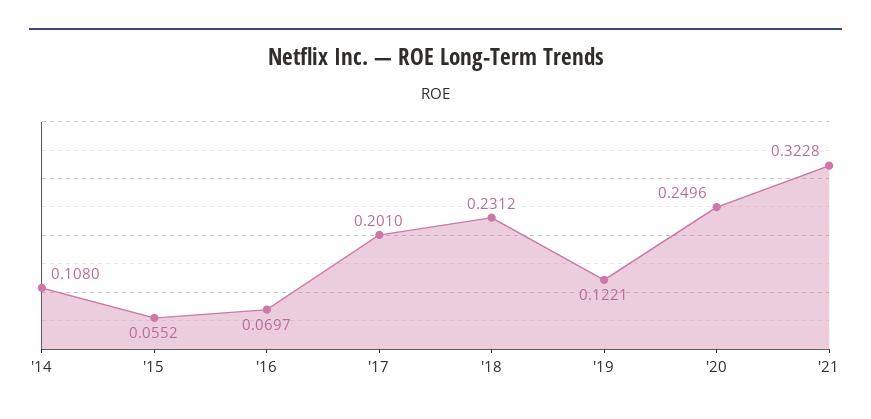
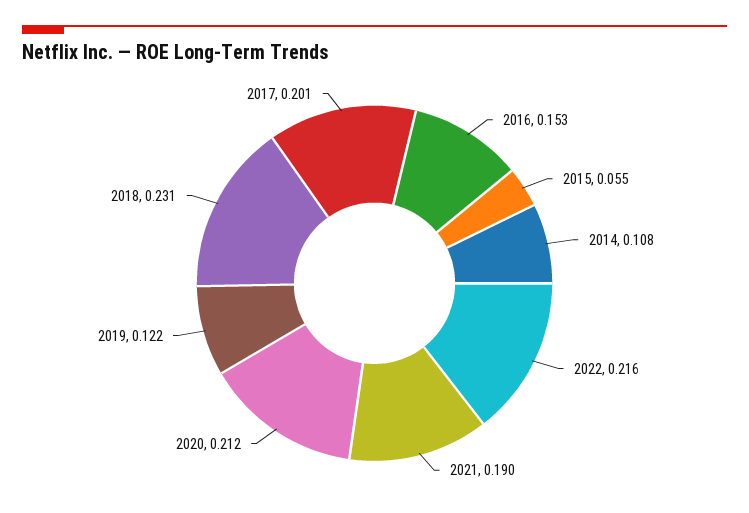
'16: 0.0697 -> 0.153
'20: 0.2496 -> 0.212
'21: 0.3228 -> 0.19
2022: none -> 0.216

